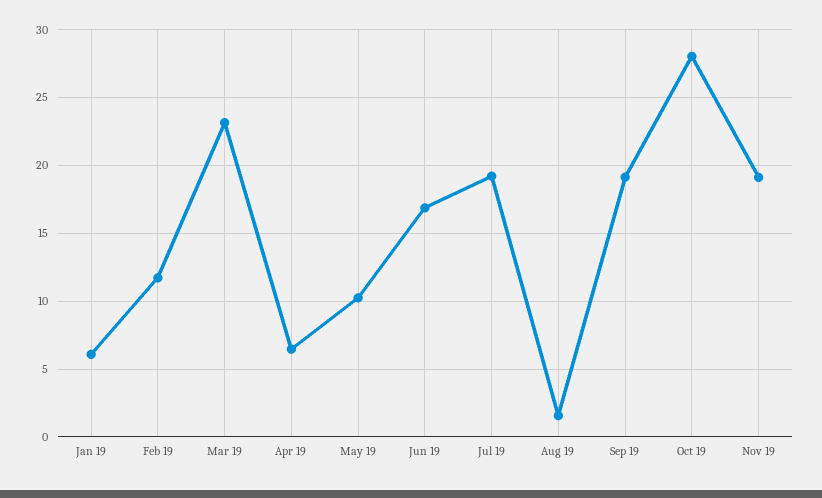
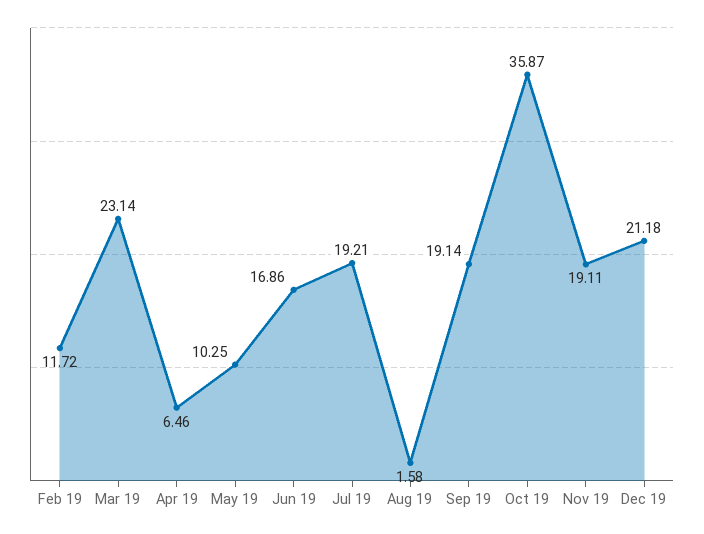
Jan 19: 6 -> none
Oct 19: 28 -> 35.87
Dec 19: none -> 21.18

